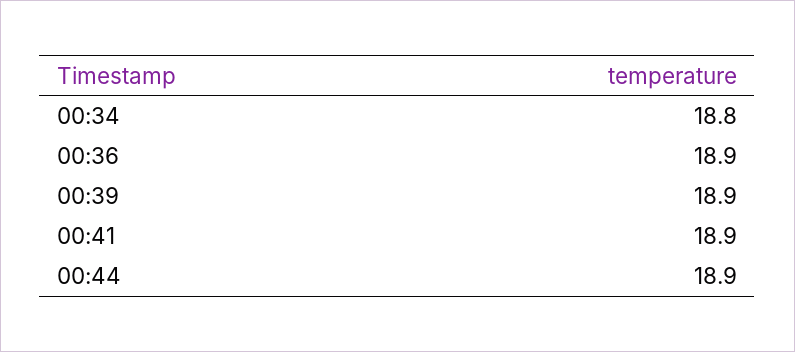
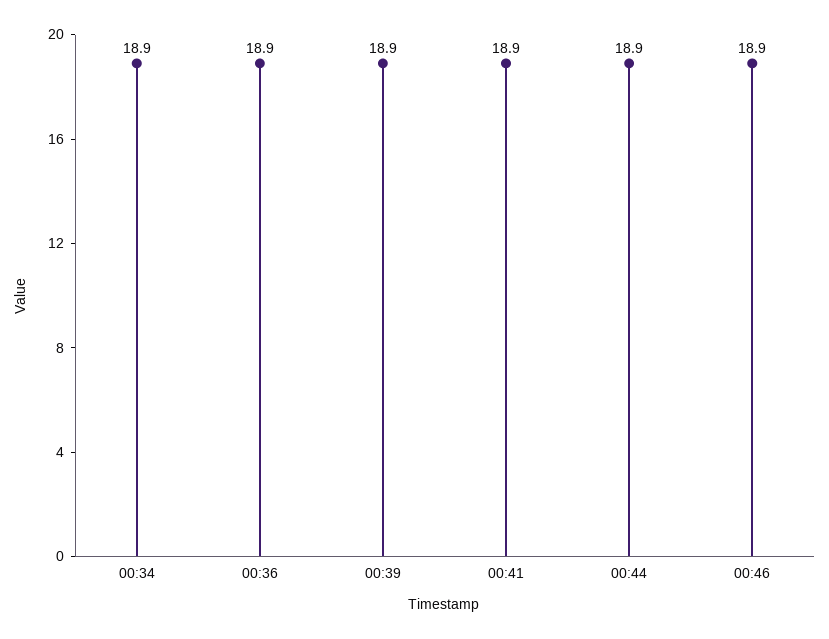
00:34: 18.8 -> 18.9
00:46: none -> 18.9

